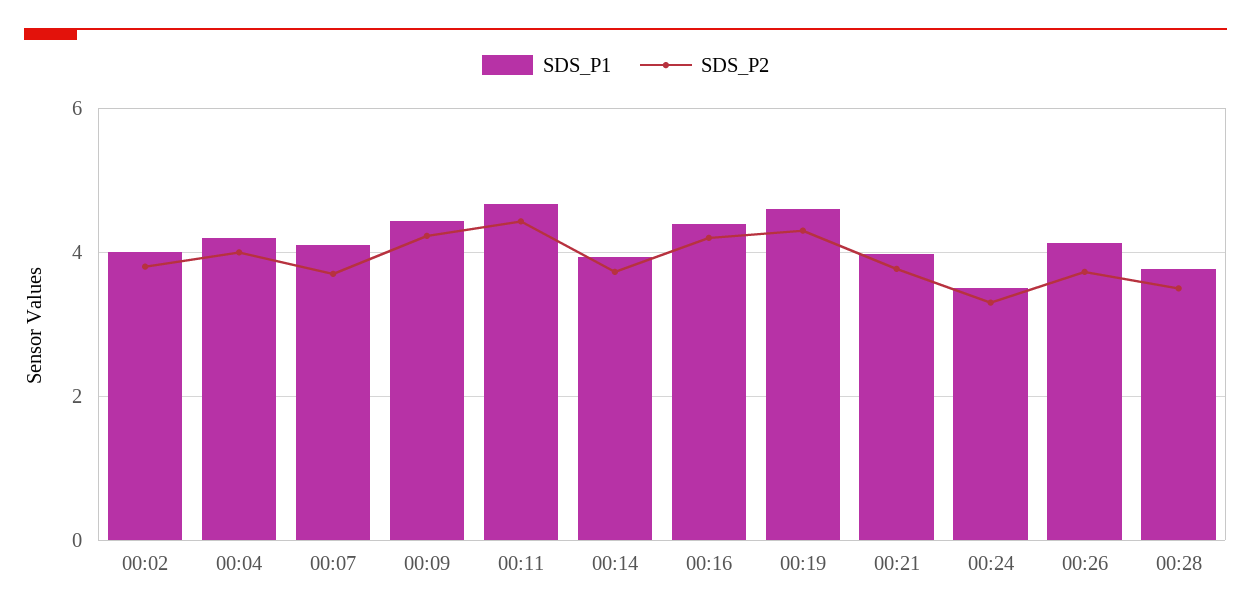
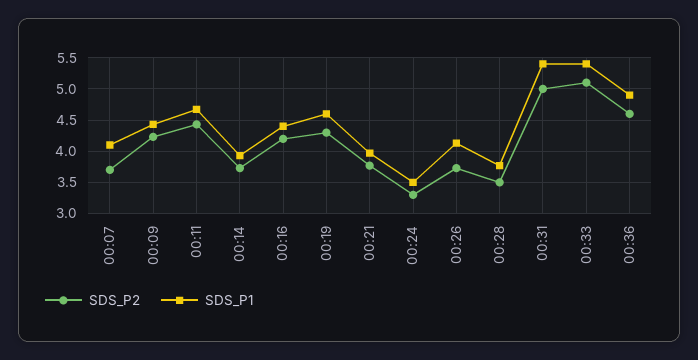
SDS_P1, 00:02: 4 -> none
SDS_P2, 00:02: 3.8 -> none
SDS_P1, 00:04: 4.2 -> none
SDS_P2, 00:04: 4 -> none
SDS_P2, 00:31: none -> 5
SDS_P1, 00:31: none -> 5.4
SDS_P2, 00:33: none -> 5.1
SDS_P1, 00:33: none -> 5.4
SDS_P2, 00:36: none -> 4.6
SDS_P1, 00:36: none -> 4.9

